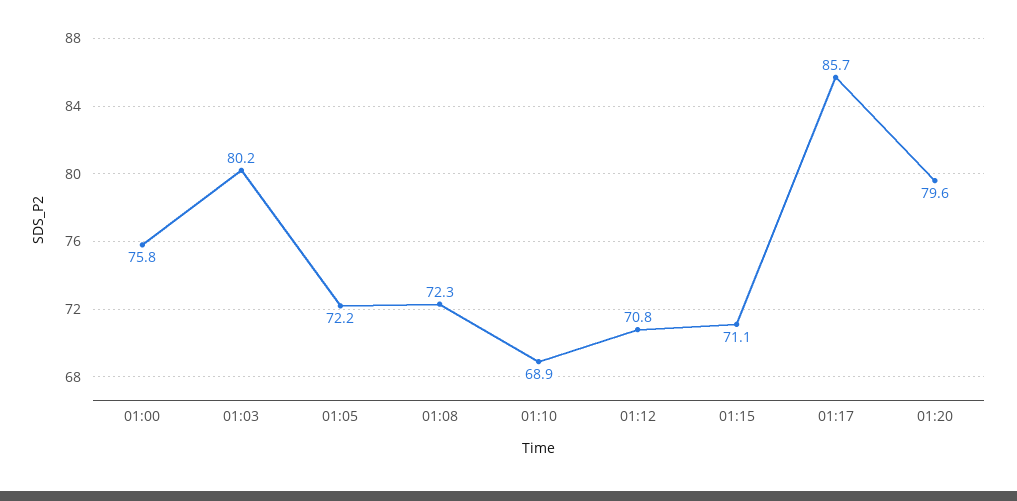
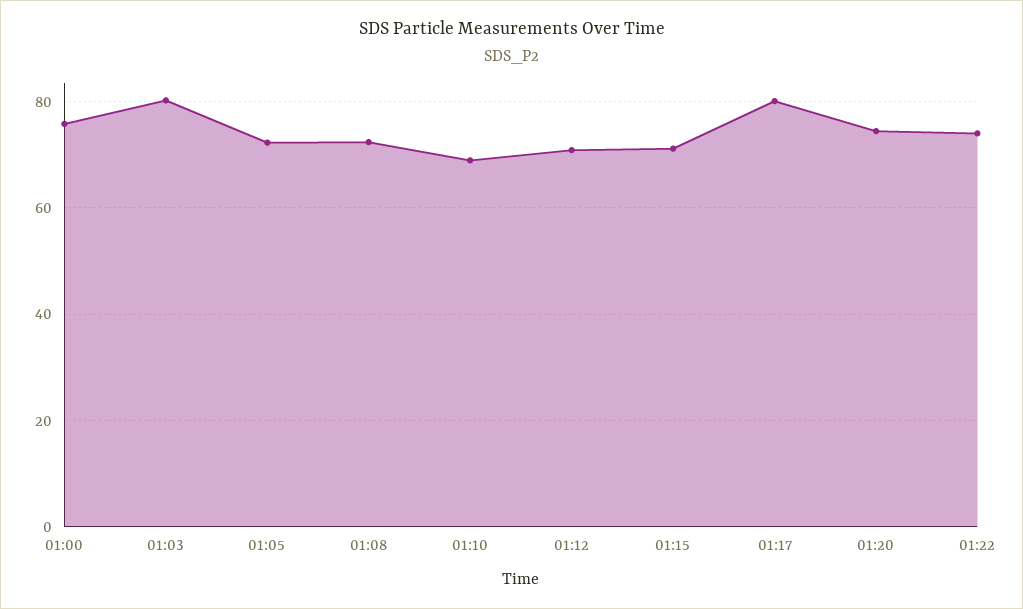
01:17: 85.7 -> 80
01:20: 79.6 -> 74
01:22: none -> 74

